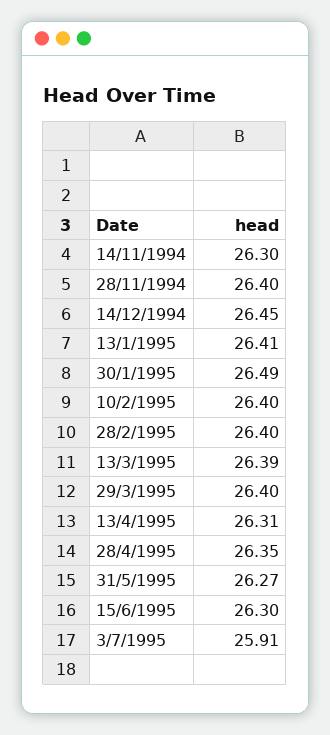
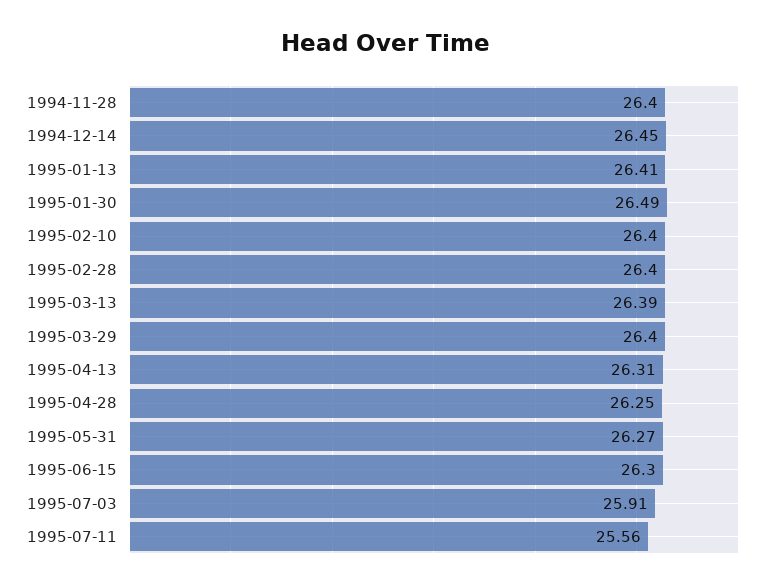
14/11/1994: 26.3 -> none
28/4/1995: 26.35 -> 26.25
1995-07-11: none -> 25.56

